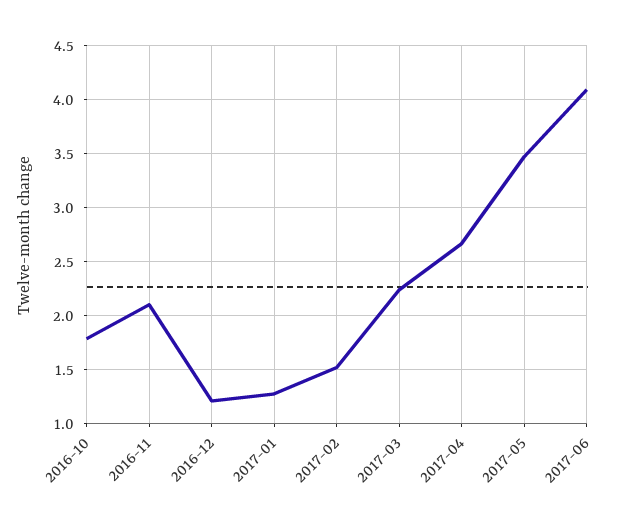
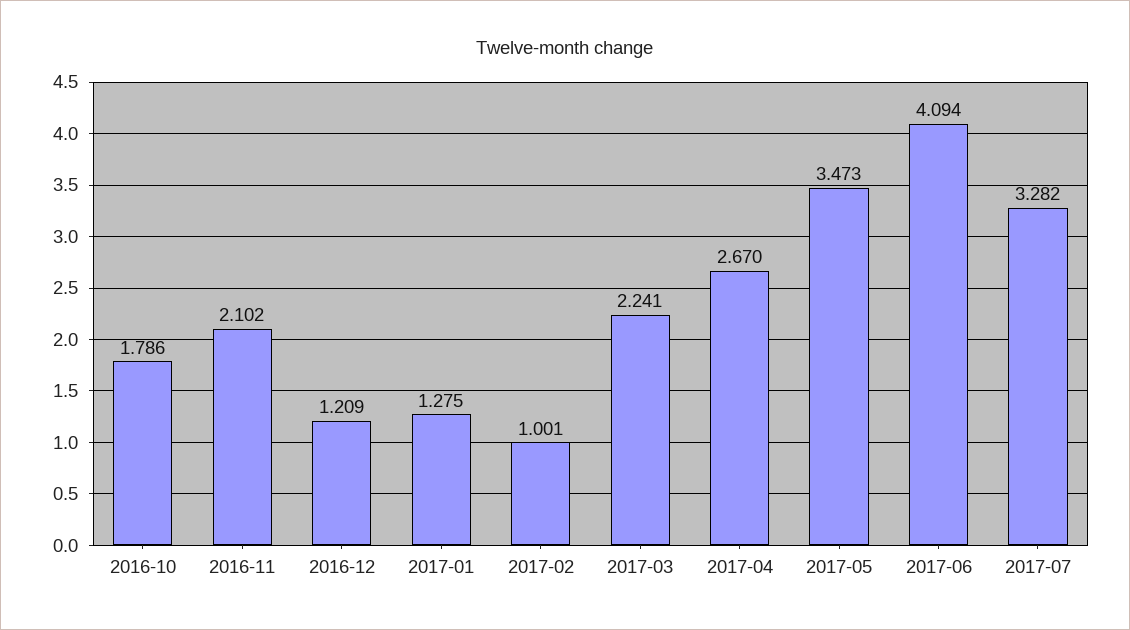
2017-02: 1.5 -> 1.001
2017-07: none -> 3.282

